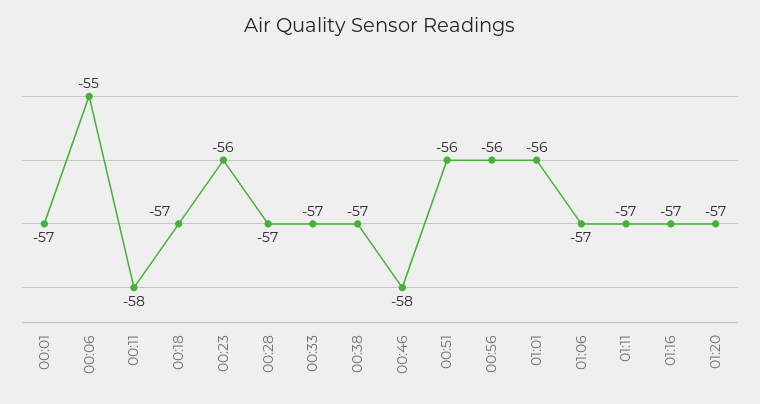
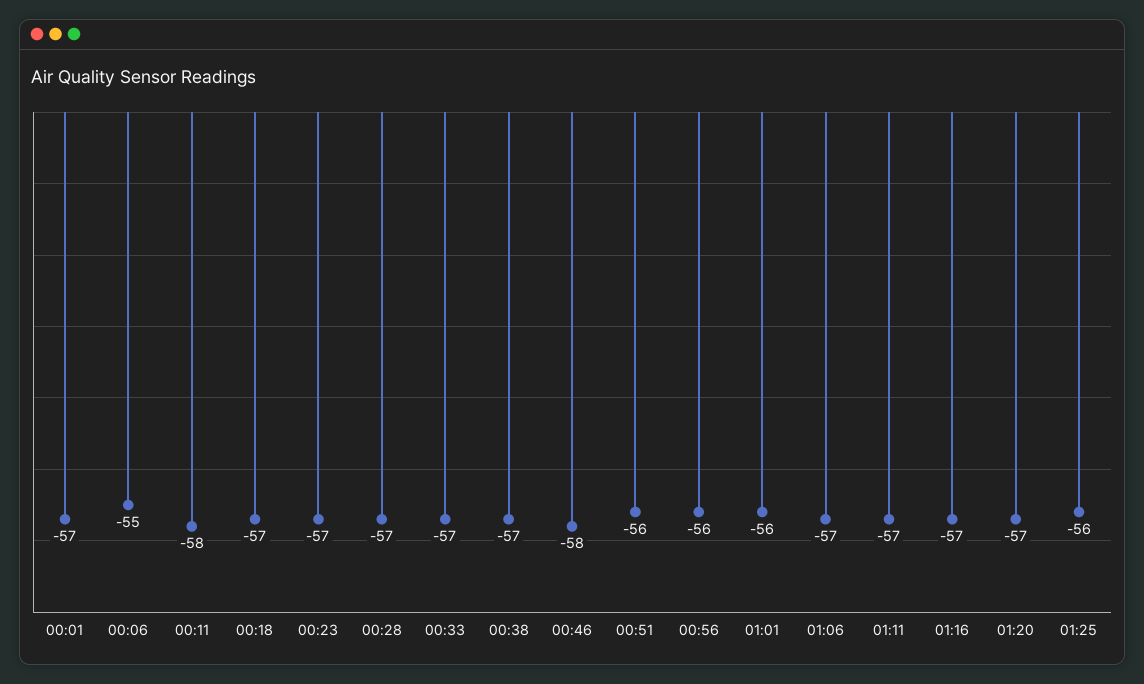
00:23: -56 -> -57
01:25: none -> -56

